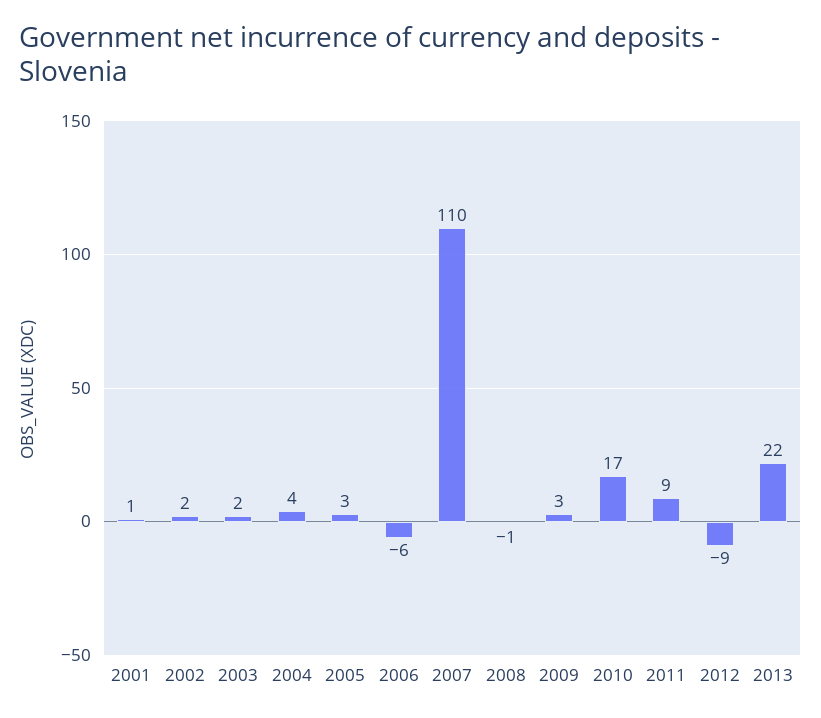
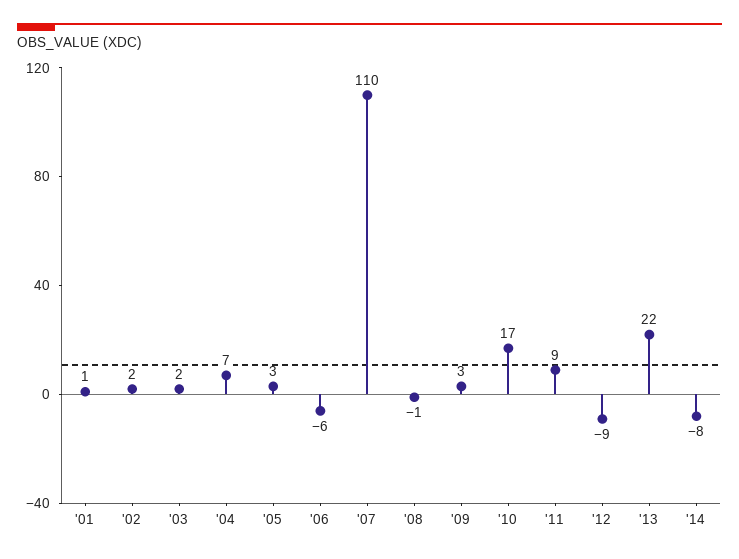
2004: 4 -> 7
'14: none -> -8

